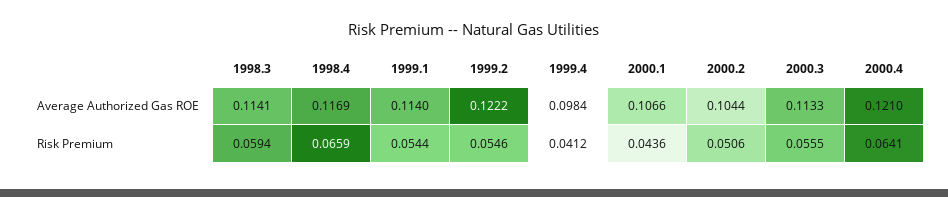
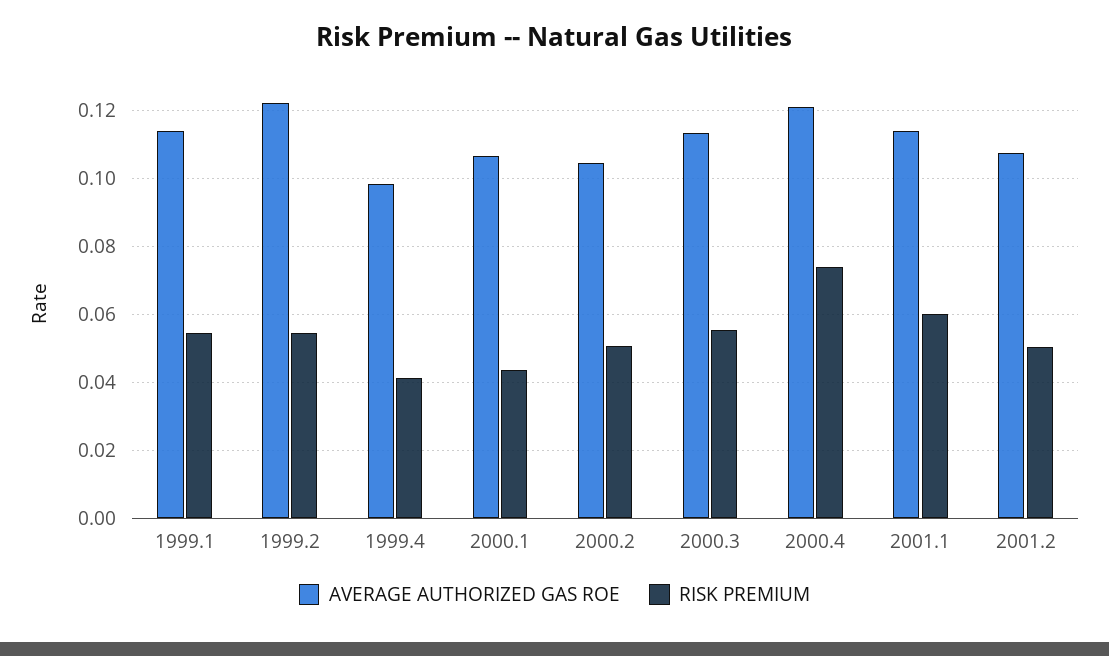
Average Authorized Gas ROE, 1998.3: 0.1141 -> none
Average Authorized Gas ROE, 1998.4: 0.1169 -> none
Risk Premium, 1998.3: 0.0594 -> none
Risk Premium, 1998.4: 0.0659 -> none
Risk Premium, 2000.4: 0.0641 -> 0.074
Average Authorized Gas ROE, 2001.1: none -> 0.114
Risk Premium, 2001.1: none -> 0.06
Average Authorized Gas ROE, 2001.2: none -> 0.108
Risk Premium, 2001.2: none -> 0.05

